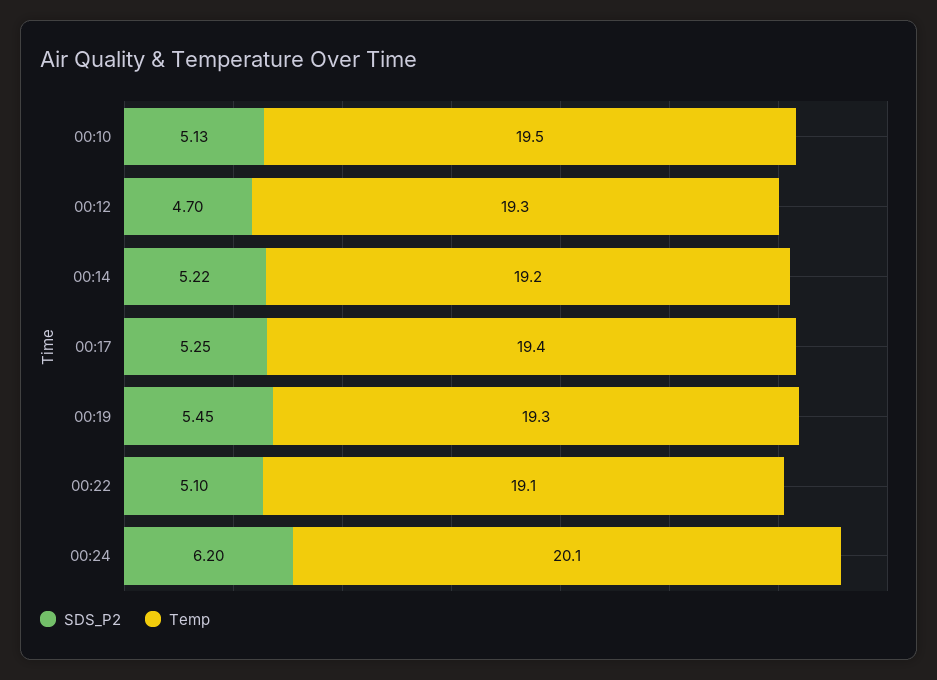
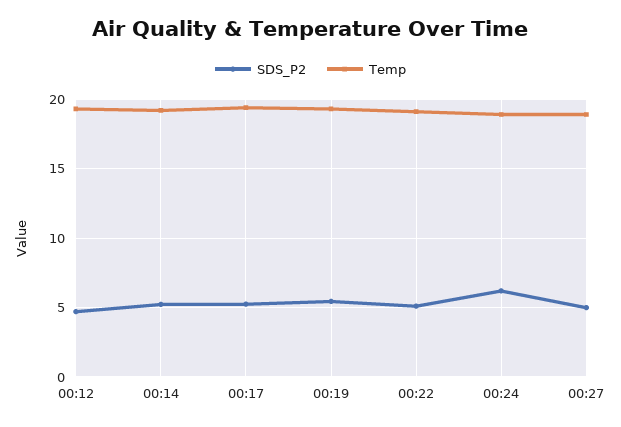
SDS_P2, 00:10: 5.13 -> none
Temp, 00:10: 19.5 -> none
Temp, 00:24: 20.1 -> 19
SDS_P2, 00:27: none -> 5
Temp, 00:27: none -> 19

